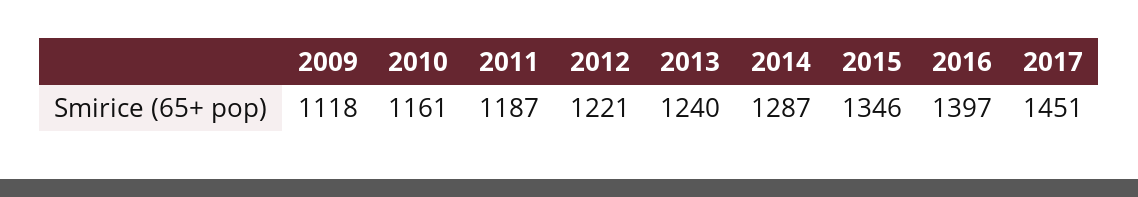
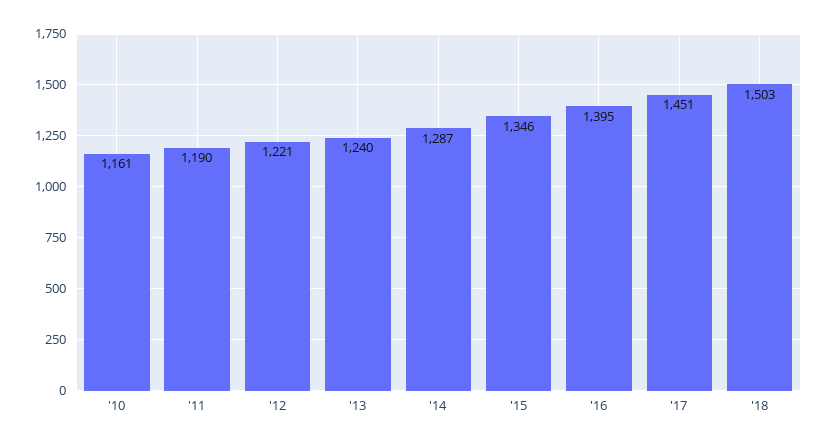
2009: 1118 -> none
2011: 1187 -> 1190
2016: 1397 -> 1395
'18: none -> 1503

